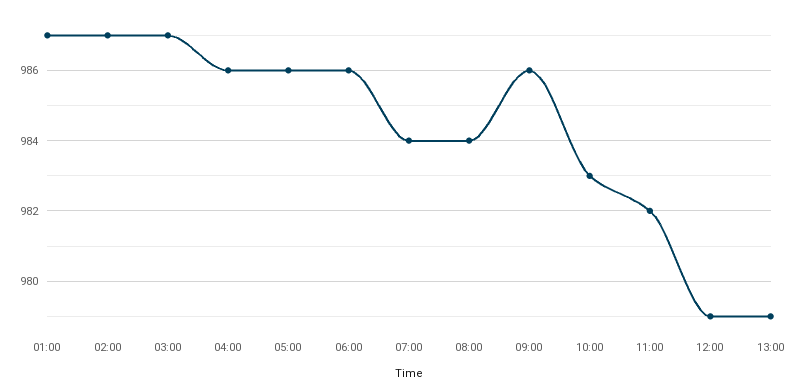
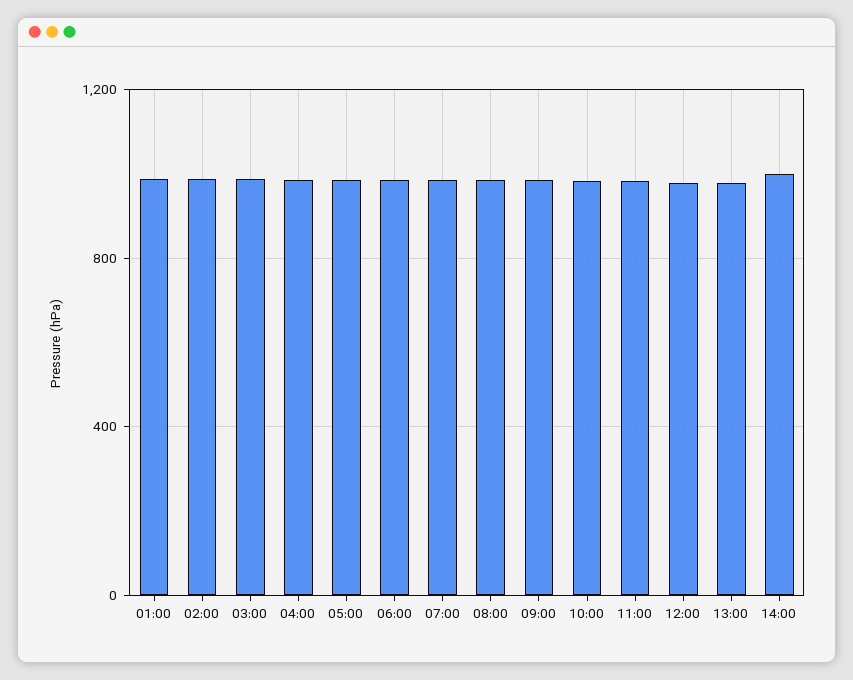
14:00: none -> 1000

